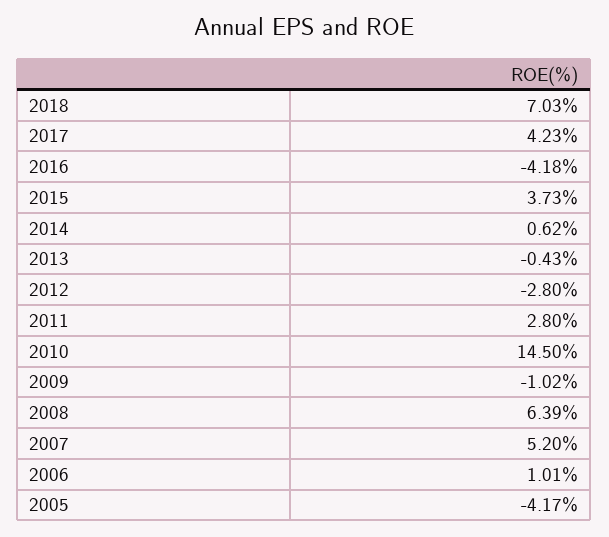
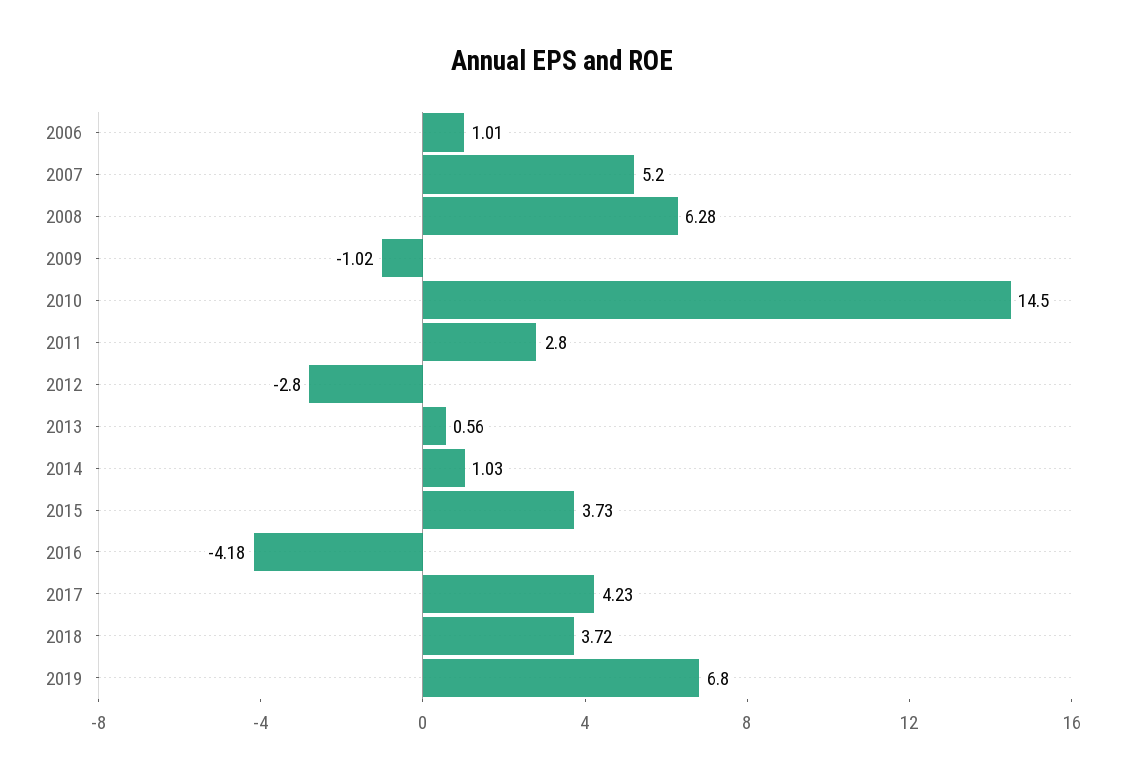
2018: 7.03 -> 3.72
2014: 0.62 -> 1.03
2013: -0.43 -> 0.56
2008: 6.39 -> 6.28
2005: -4.17 -> none
2019: none -> 6.8

